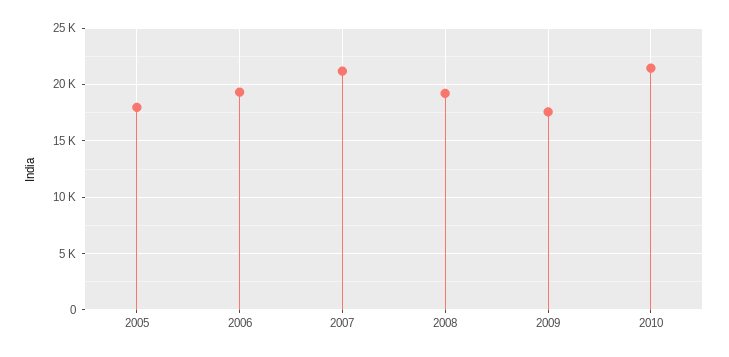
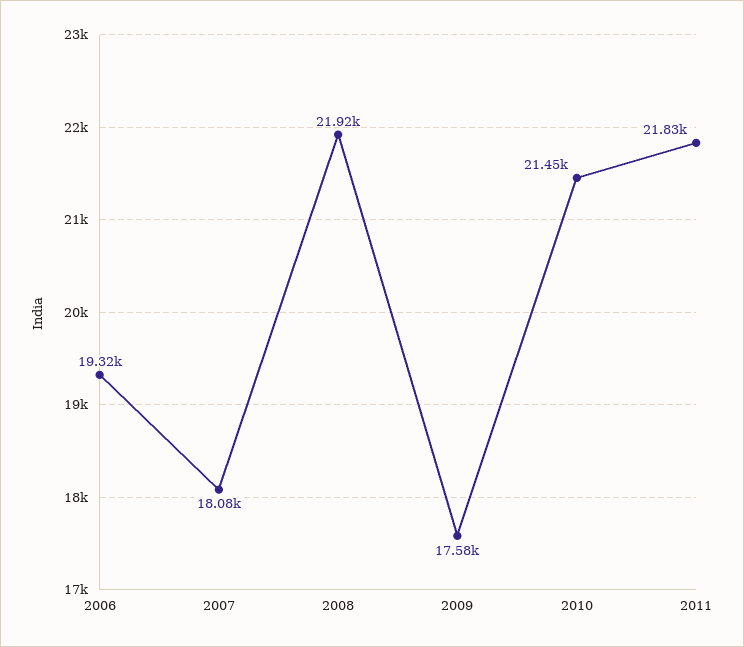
2005: 18000 -> none
2007: 21000 -> 18080
2008: 19000 -> 21920
2011: none -> 21830

